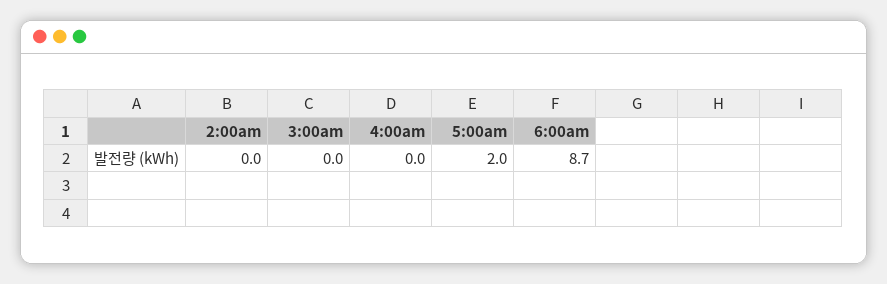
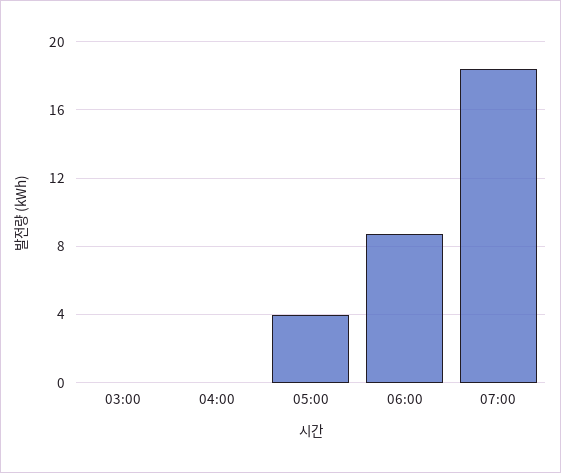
2:00am: 0 -> none
5:00am: 2 -> 4
07:00: none -> 18.5

